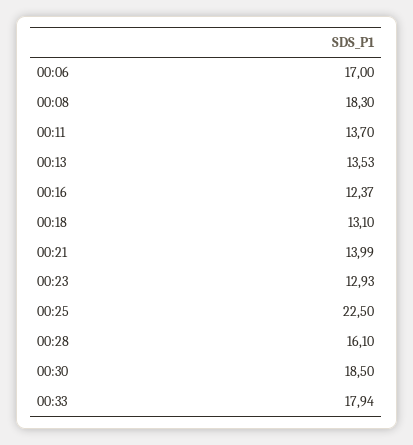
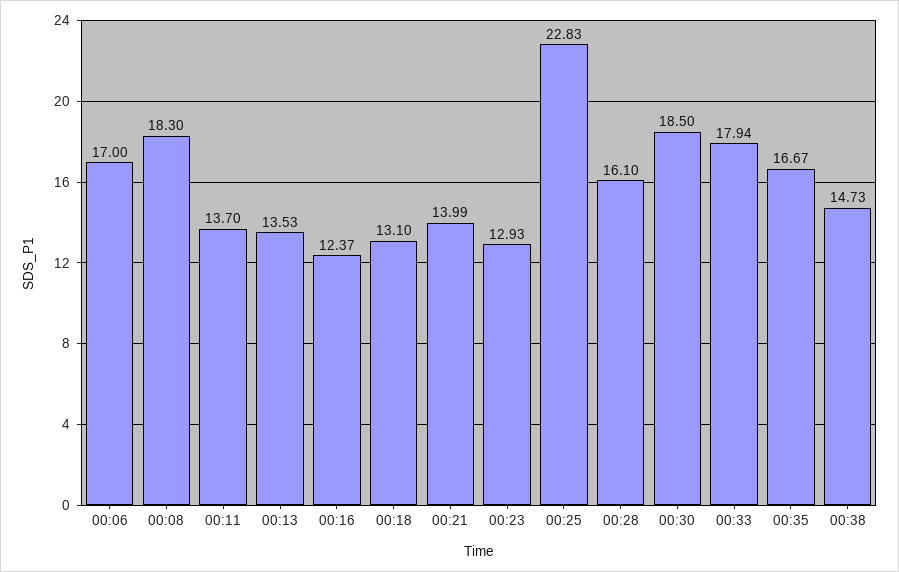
00:25: 22.5 -> 22.83
00:35: none -> 16.67
00:38: none -> 14.73

